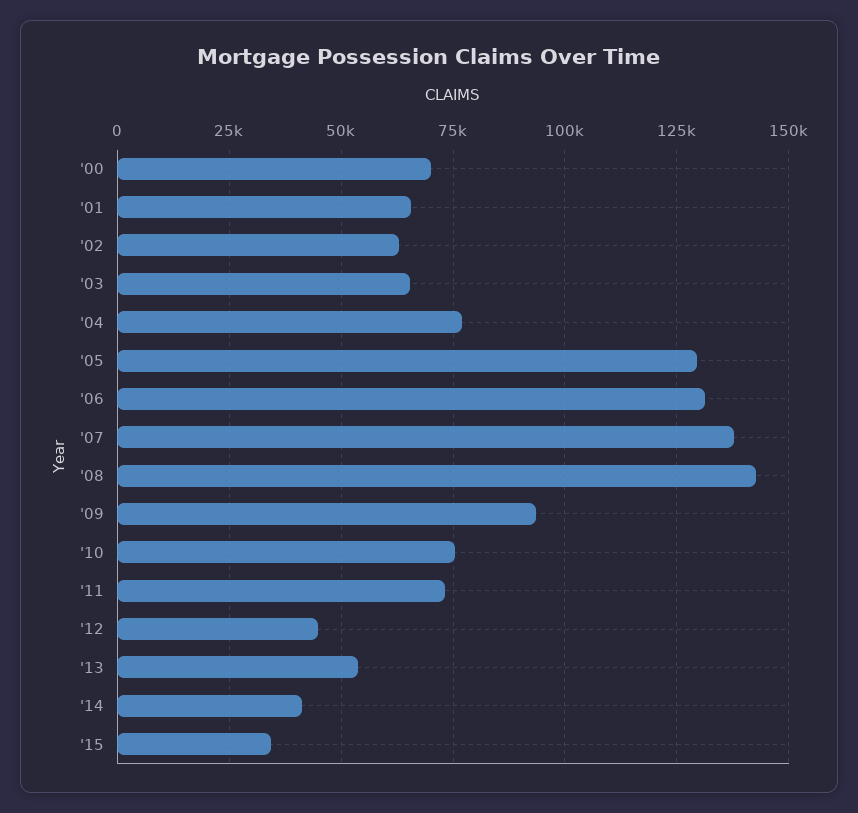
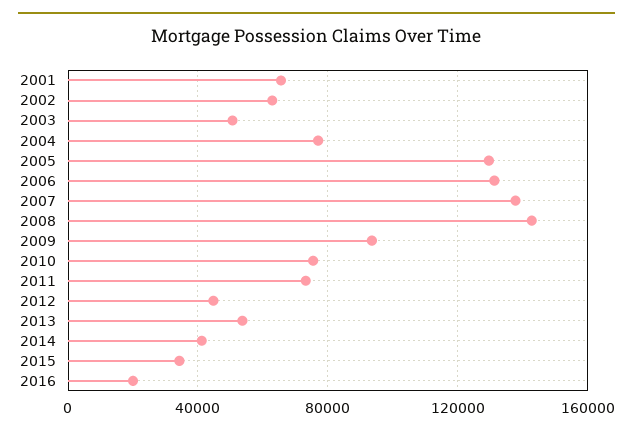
'00: 70000 -> none
'03: 65000 -> 50000
2016: none -> 20000

